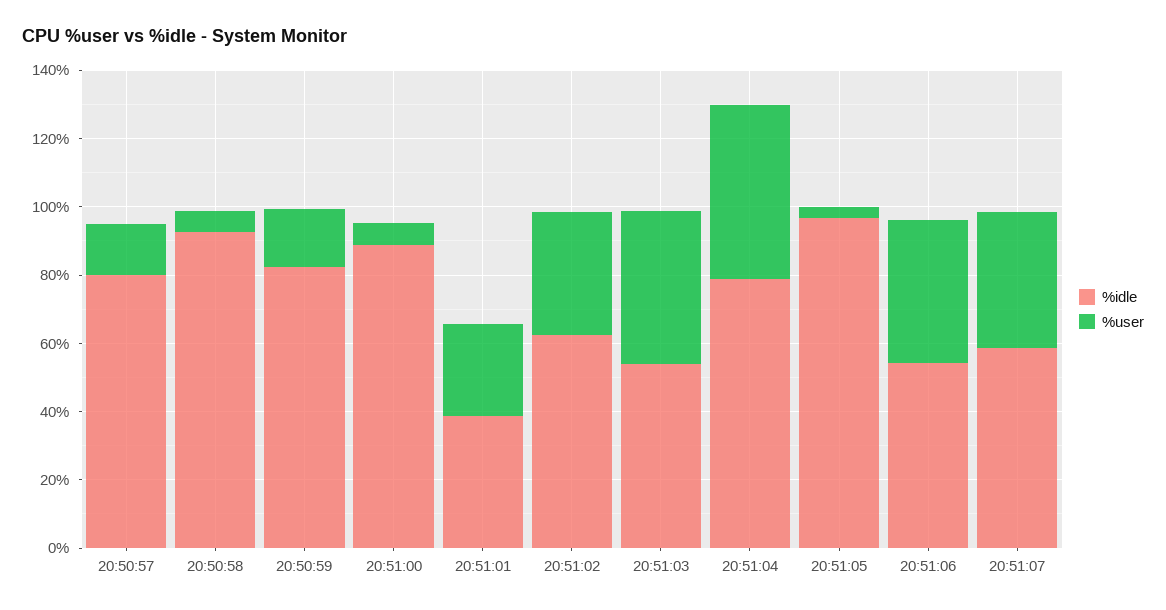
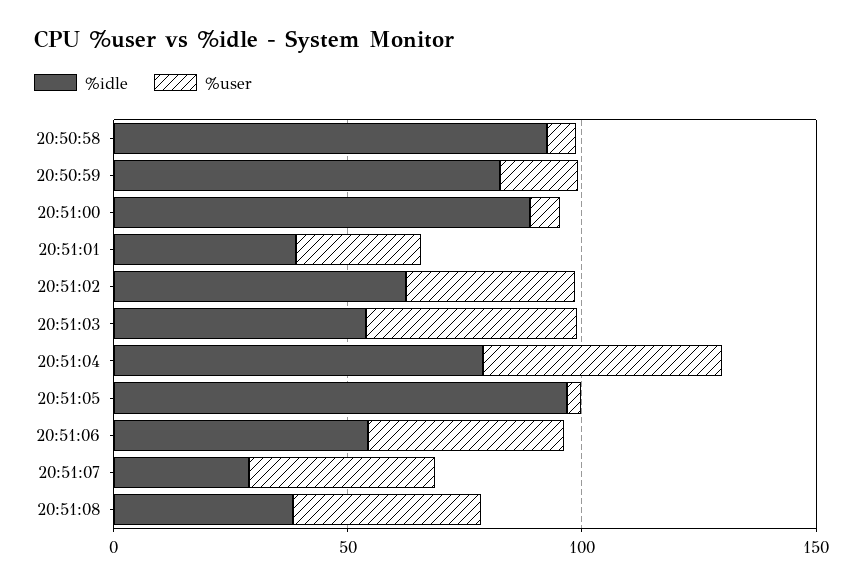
%idle, 20:50:57: 80 -> none
%user, 20:50:57: 15 -> none
%idle, 20:51:07: 60 -> 30
%idle, 20:51:08: none -> 40
%user, 20:51:08: none -> 40

